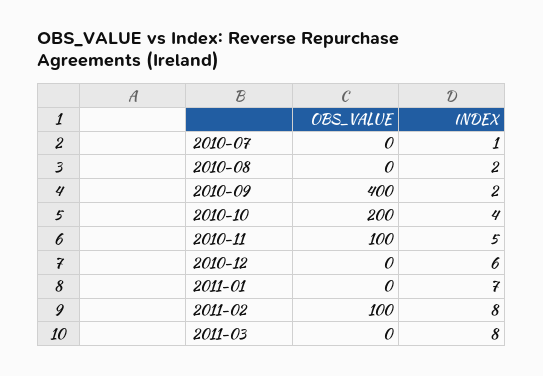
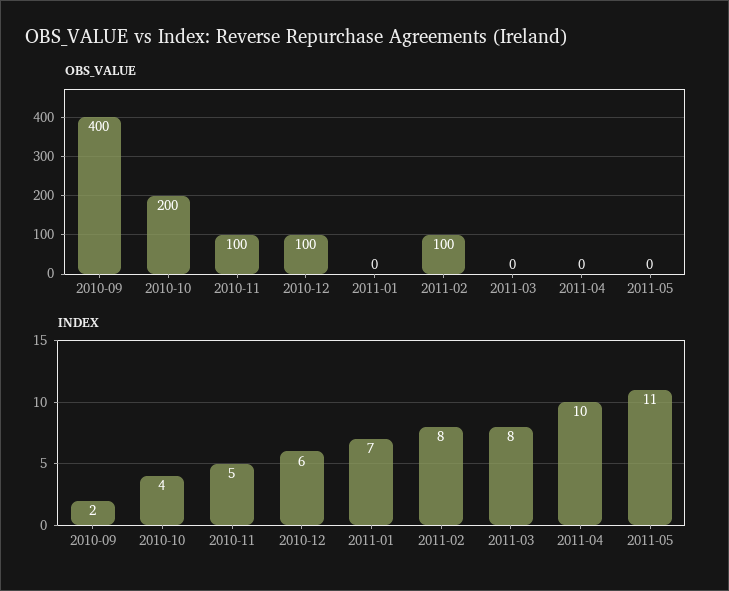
OBS_VALUE, 2010-07: 0 -> none
INDEX, 2010-07: 1 -> none
OBS_VALUE, 2010-08: 0 -> none
INDEX, 2010-08: 2 -> none
OBS_VALUE, 2010-12: 0 -> 100
OBS_VALUE, 2011-04: none -> 0
OBS_VALUE, 2011-05: none -> 0
INDEX, 2011-04: none -> 10
INDEX, 2011-05: none -> 11

